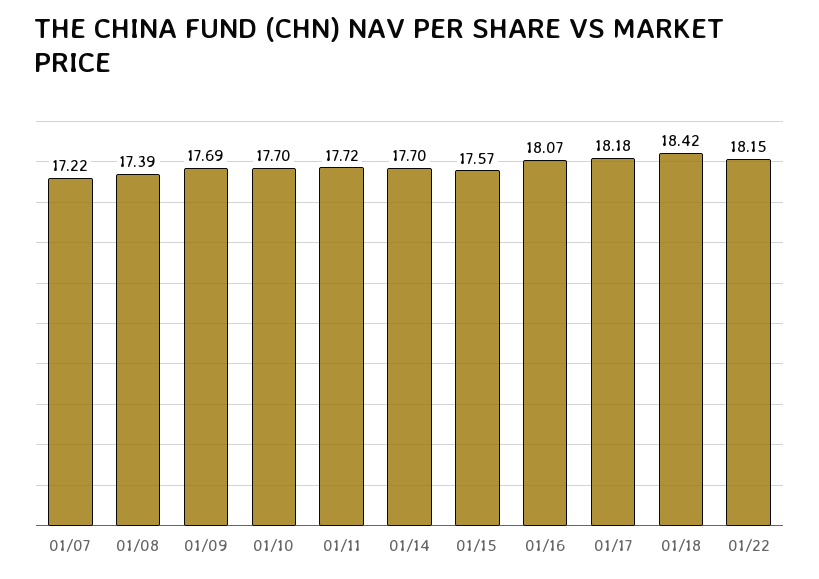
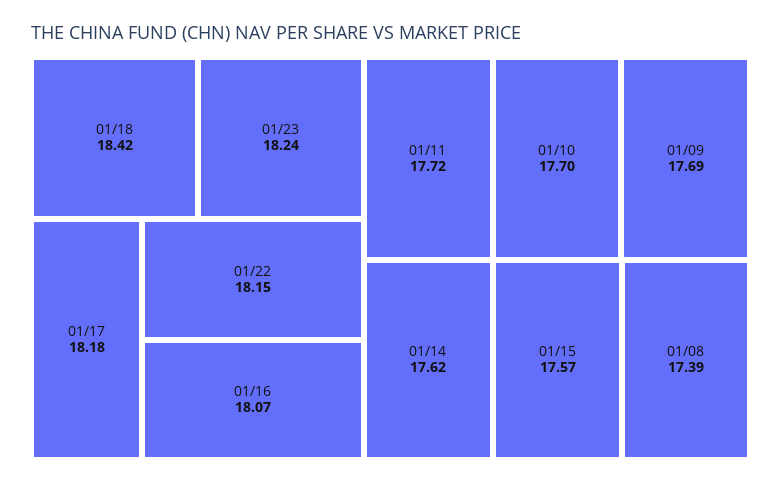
01/07: 17.22 -> none
01/14: 17.7 -> 17.62
01/23: none -> 18.24

